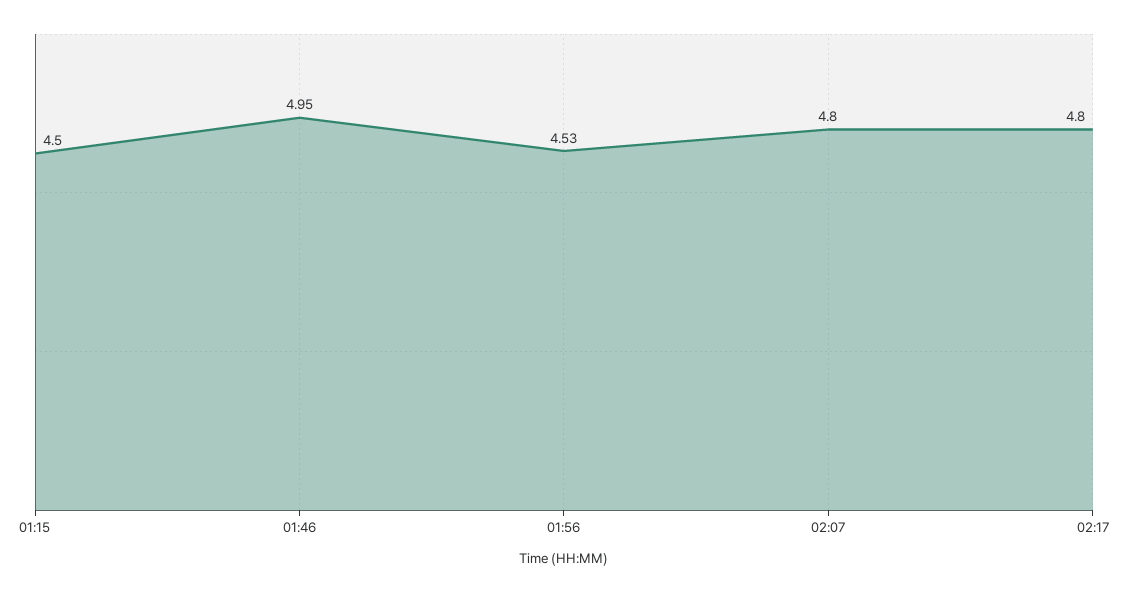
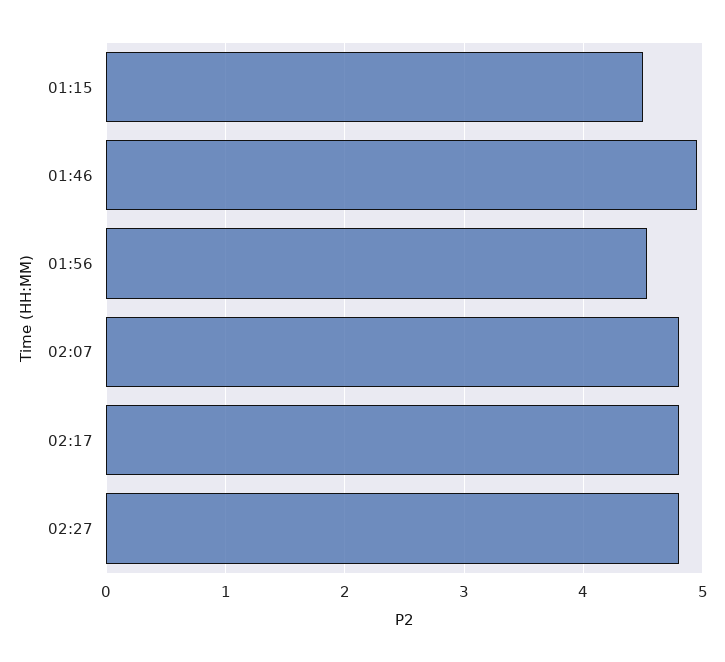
02:27: none -> 4.8

